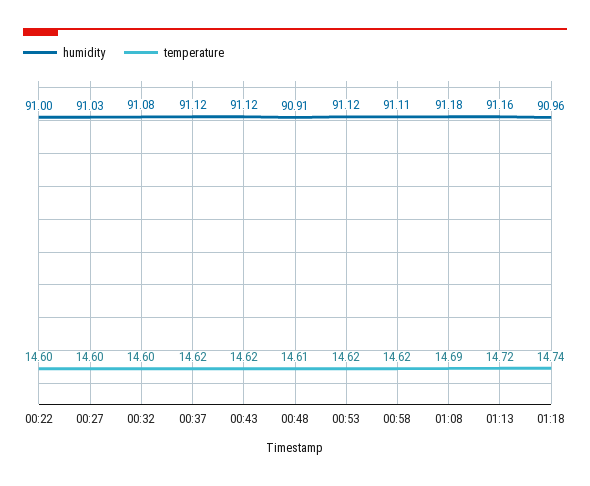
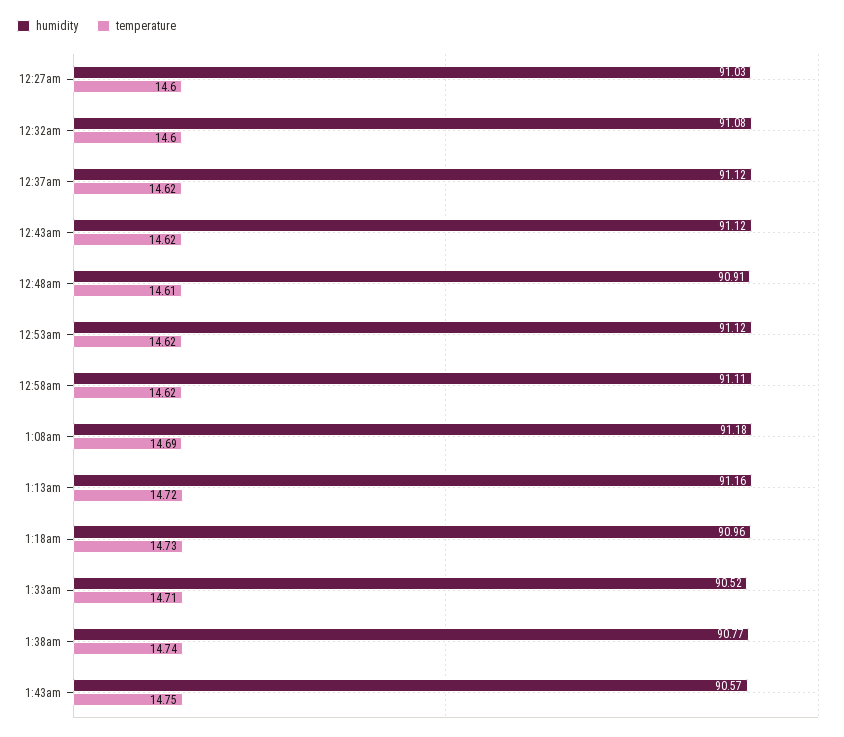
humidity, 00:22: 91 -> none
temperature, 00:22: 14.6 -> none
temperature, 01:18: 14.74 -> 14.73
humidity, 1:33am: none -> 90.52
temperature, 1:33am: none -> 14.71
humidity, 1:38am: none -> 90.77
temperature, 1:38am: none -> 14.74
humidity, 1:43am: none -> 90.57
temperature, 1:43am: none -> 14.75

